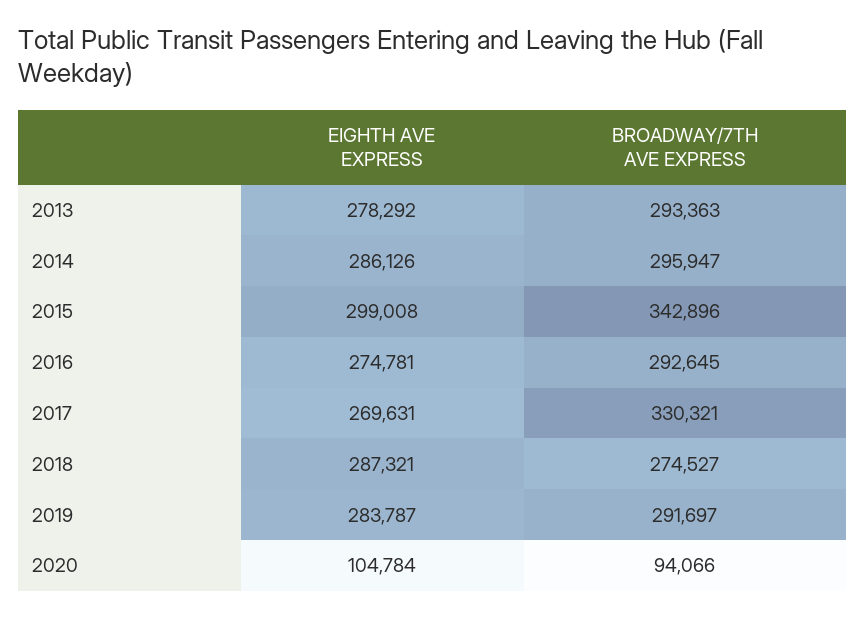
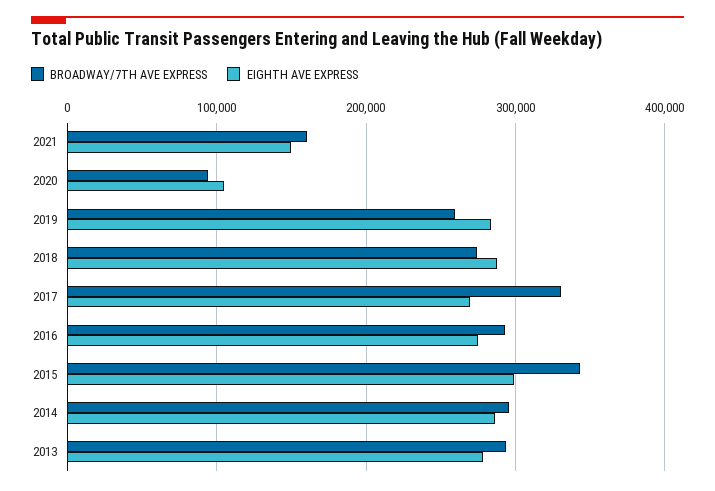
BROADWAY/7TH AVE EXPRESS, 2019: 291697 -> 260000
BROADWAY/7TH AVE EXPRESS, 2021: none -> 160000
EIGHTH AVE EXPRESS, 2021: none -> 150000

